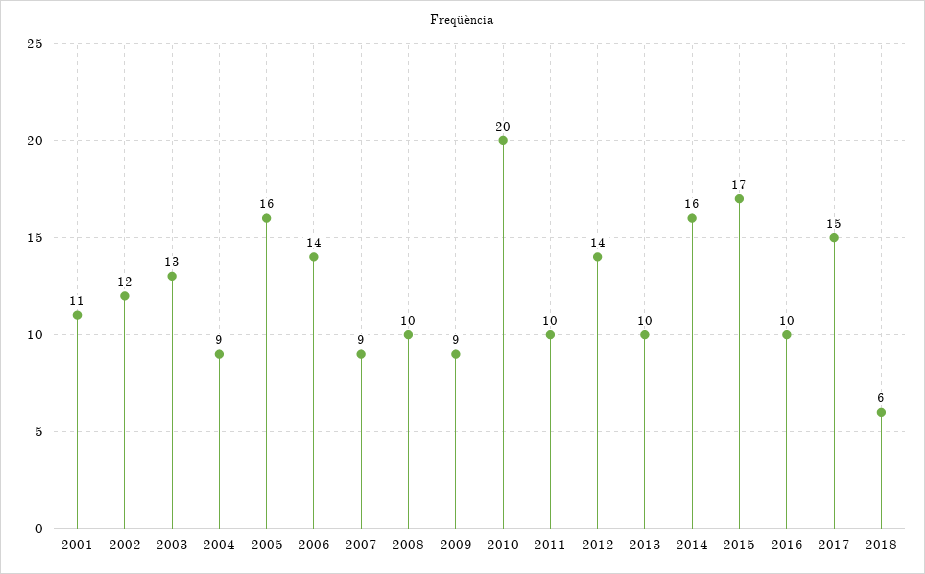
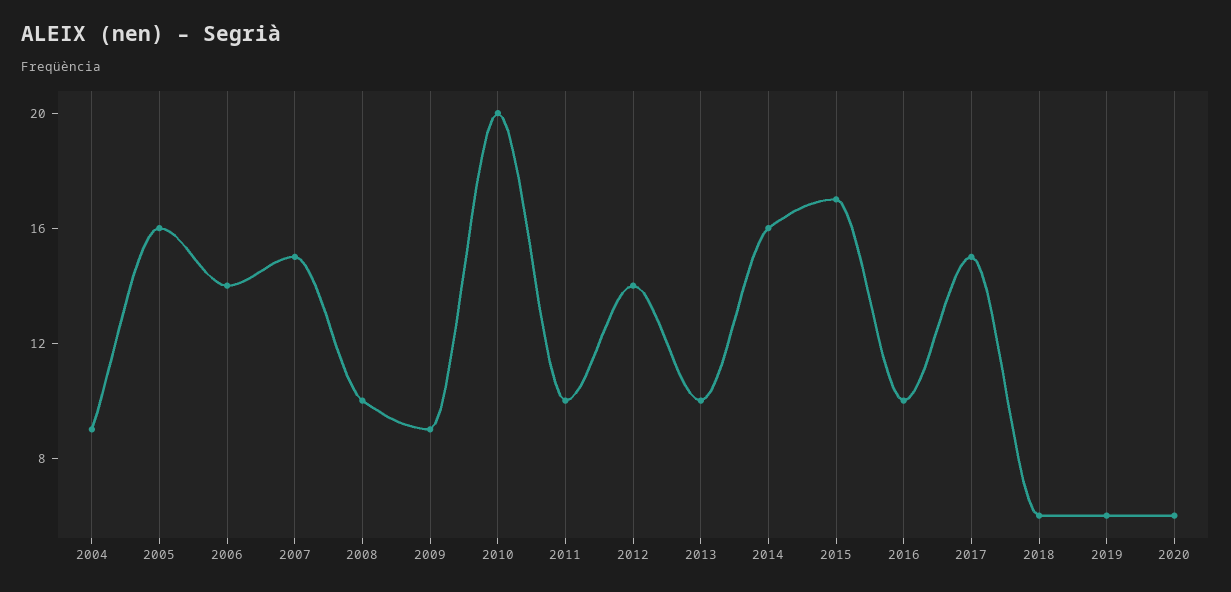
2001: 11 -> none
2002: 12 -> none
2003: 13 -> none
2007: 9 -> 15
2019: none -> 6
2020: none -> 6

